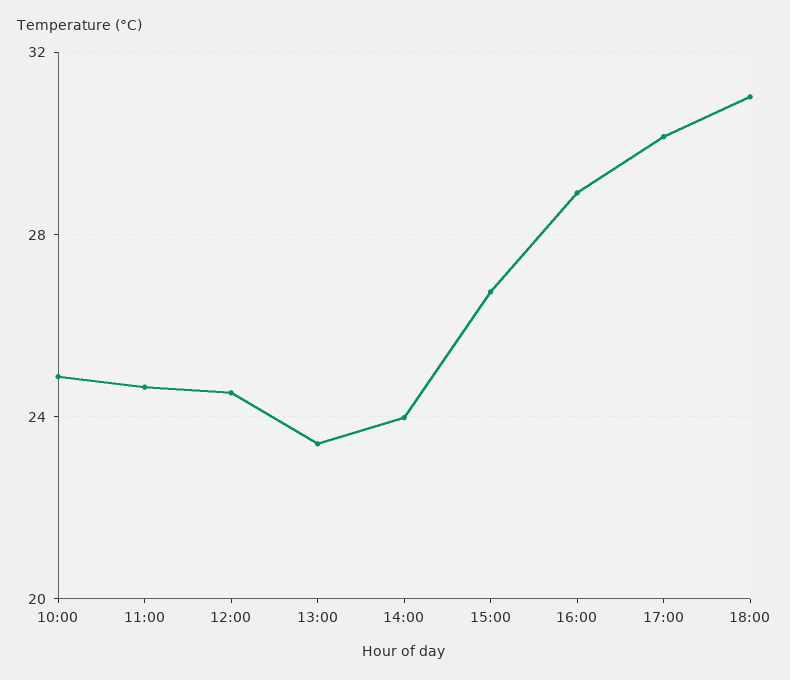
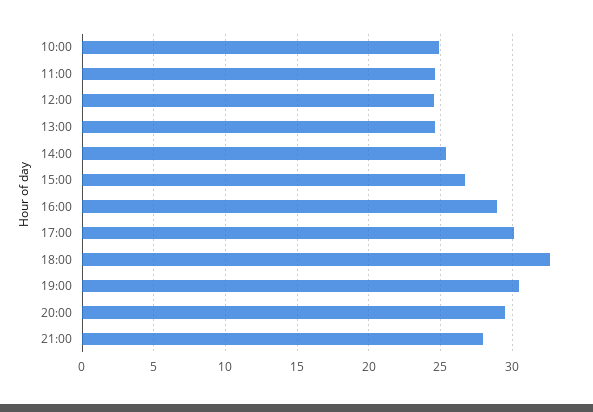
13:00: 23.5 -> 24.5
14:00: 24 -> 25.5
18:00: 31 -> 32.5
19:00: none -> 30.5
20:00: none -> 29.5
21:00: none -> 28

